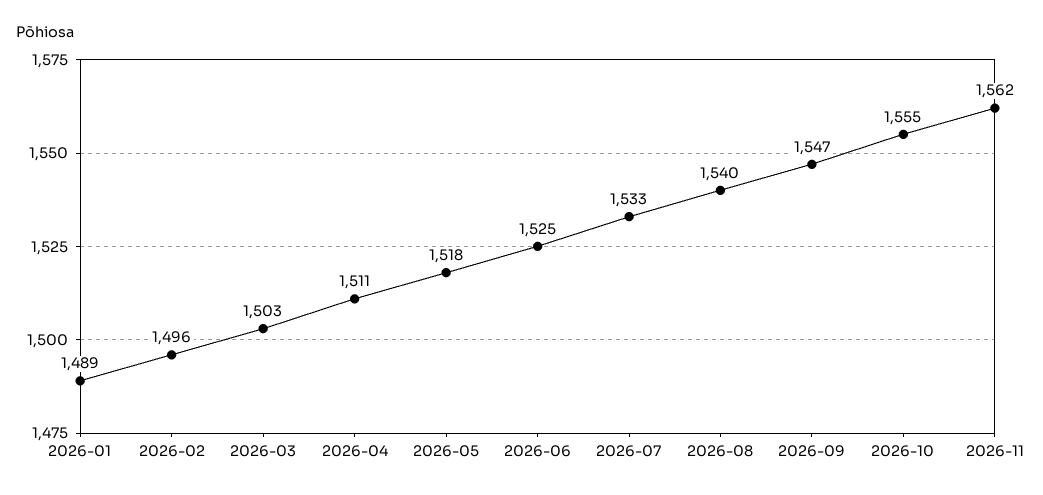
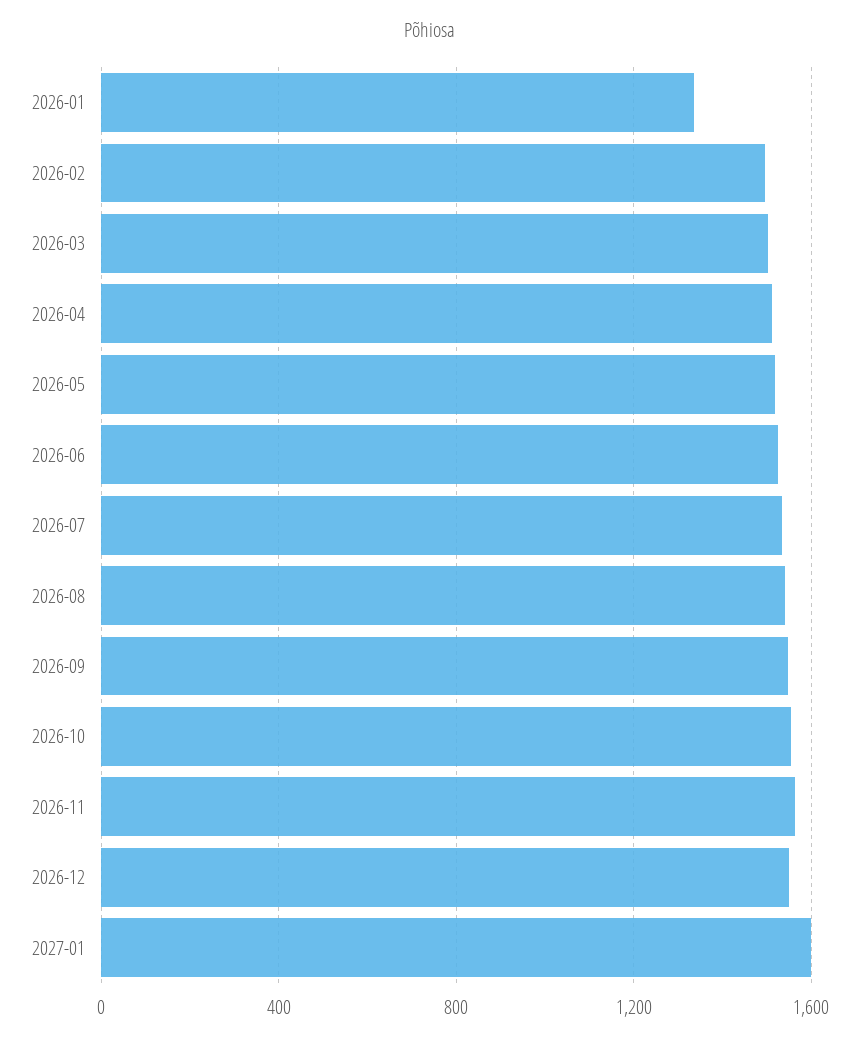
2026-01: 1489 -> 1350
2026-12: none -> 1550
2027-01: none -> 1600

